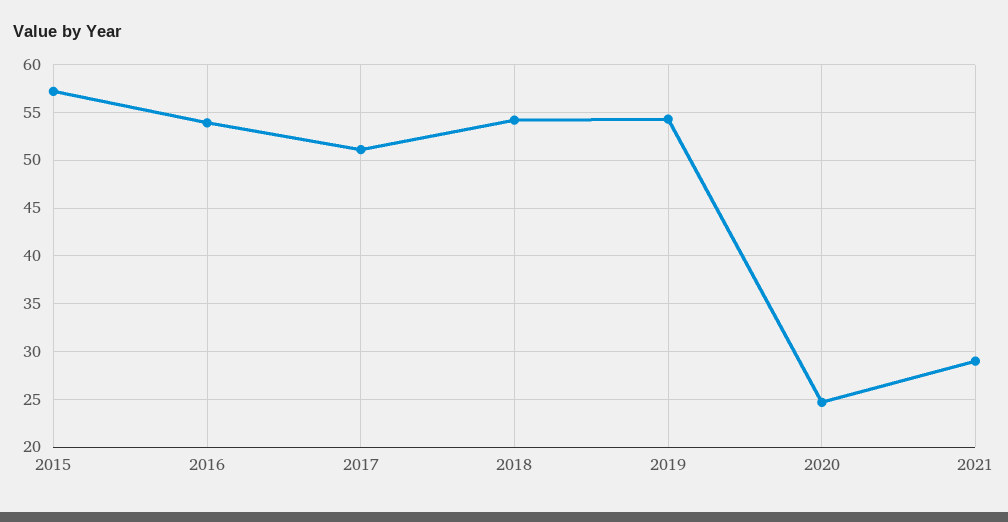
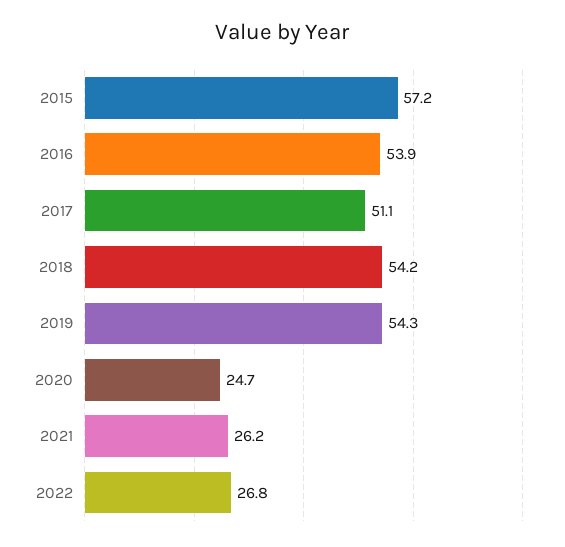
2021: 29 -> 26.2
2022: none -> 26.8

